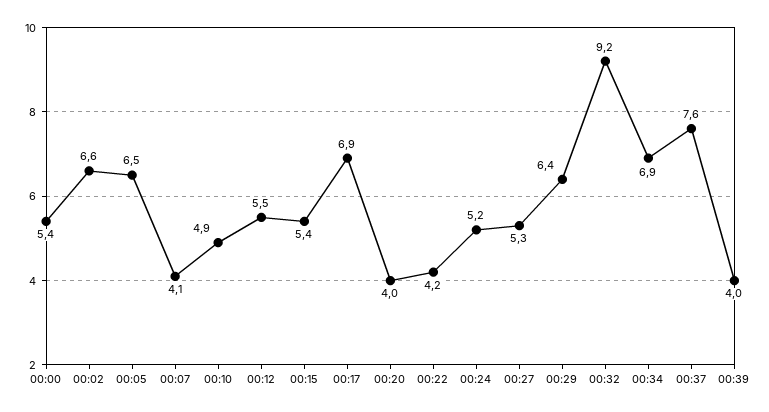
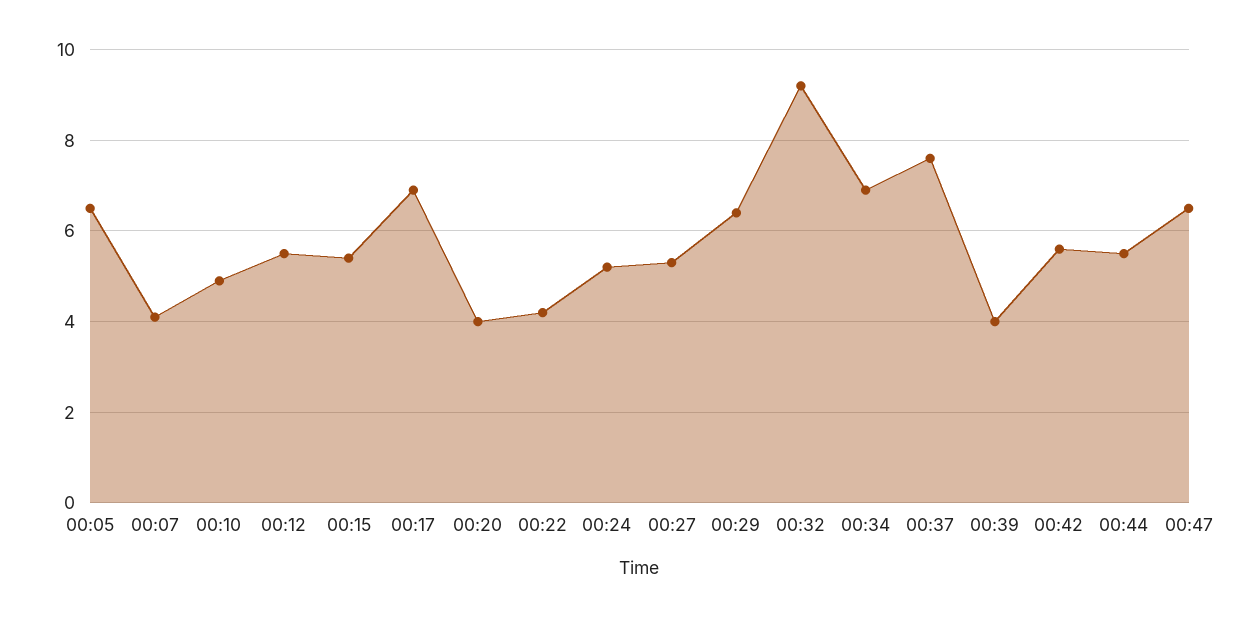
00:00: 5.4 -> none
00:02: 6.6 -> none
00:42: none -> 5.5
00:44: none -> 5.5
00:47: none -> 6.5

